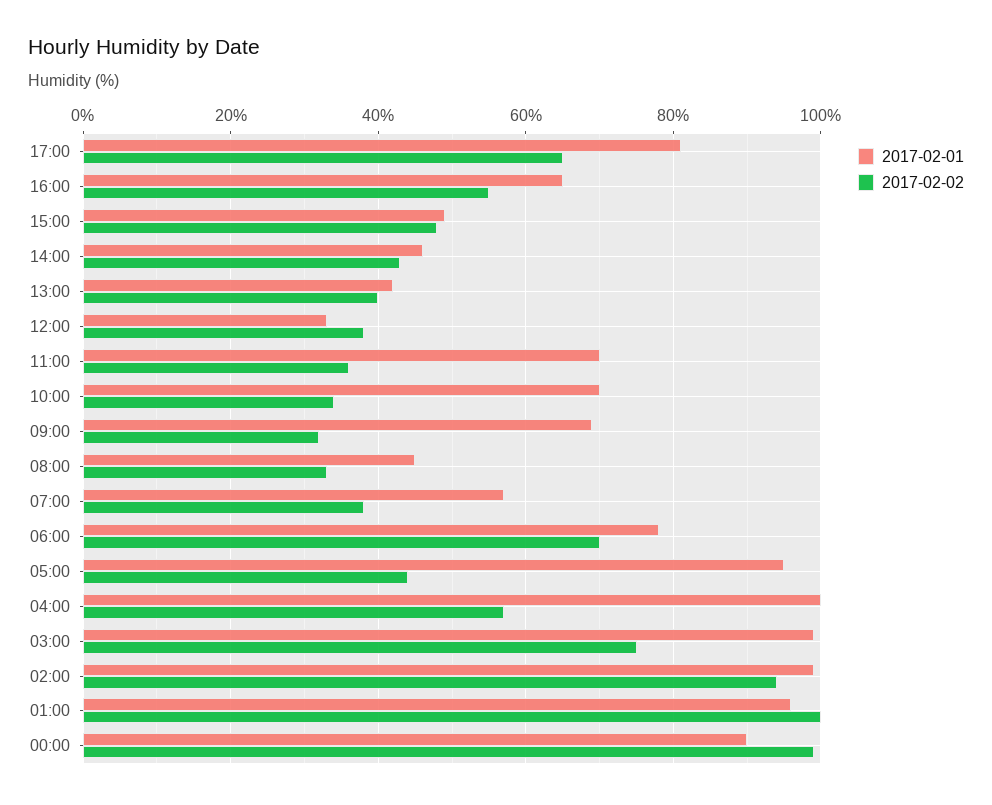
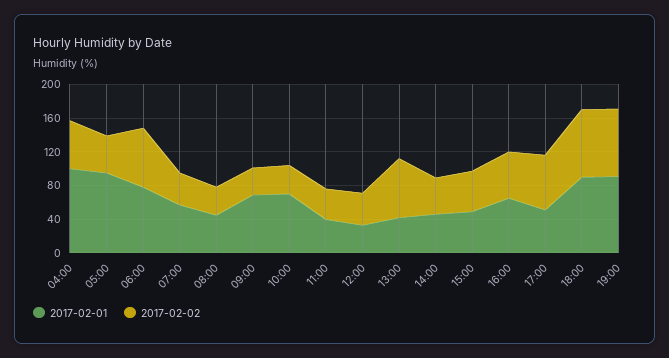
2017-02-01, 17:00: 80 -> 50
2017-02-02, 13:00: 40 -> 70
2017-02-01, 11:00: 70 -> 40
2017-02-01, 03:00: 100 -> none
2017-02-02, 03:00: 75 -> none
2017-02-01, 02:00: 100 -> none
2017-02-02, 02:00: 95 -> none
2017-02-01, 01:00: 95 -> none
2017-02-02, 01:00: 100 -> none
2017-02-01, 00:00: 90 -> none
2017-02-02, 00:00: 100 -> none
2017-02-01, 18:00: none -> 90
2017-02-02, 18:00: none -> 80
2017-02-01, 19:00: none -> 90
2017-02-02, 19:00: none -> 80

